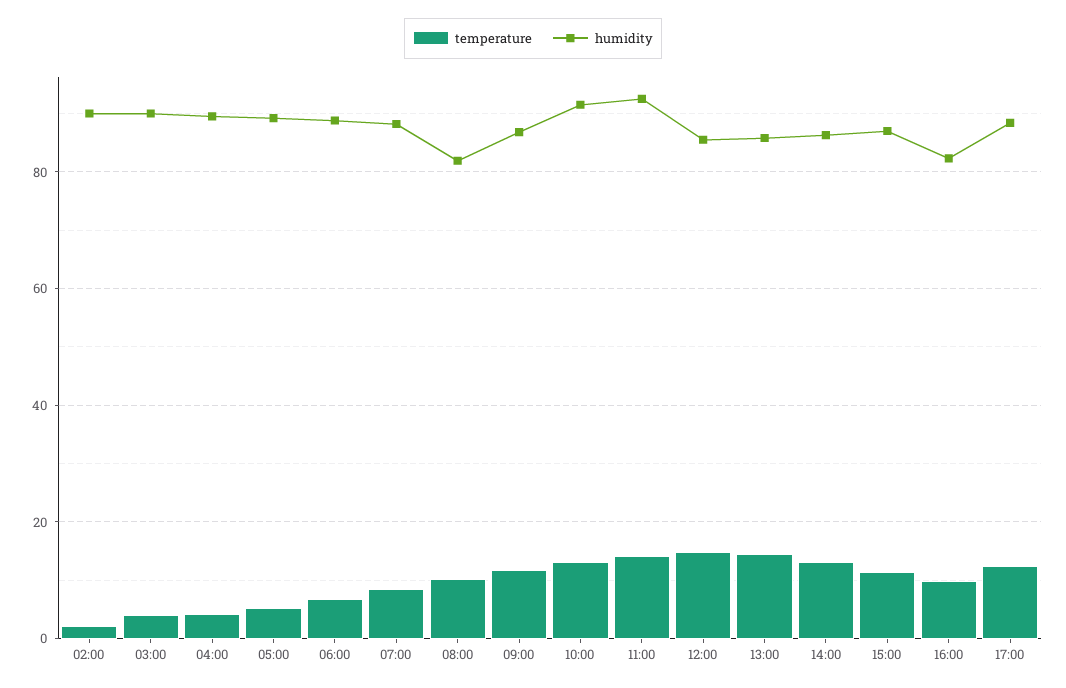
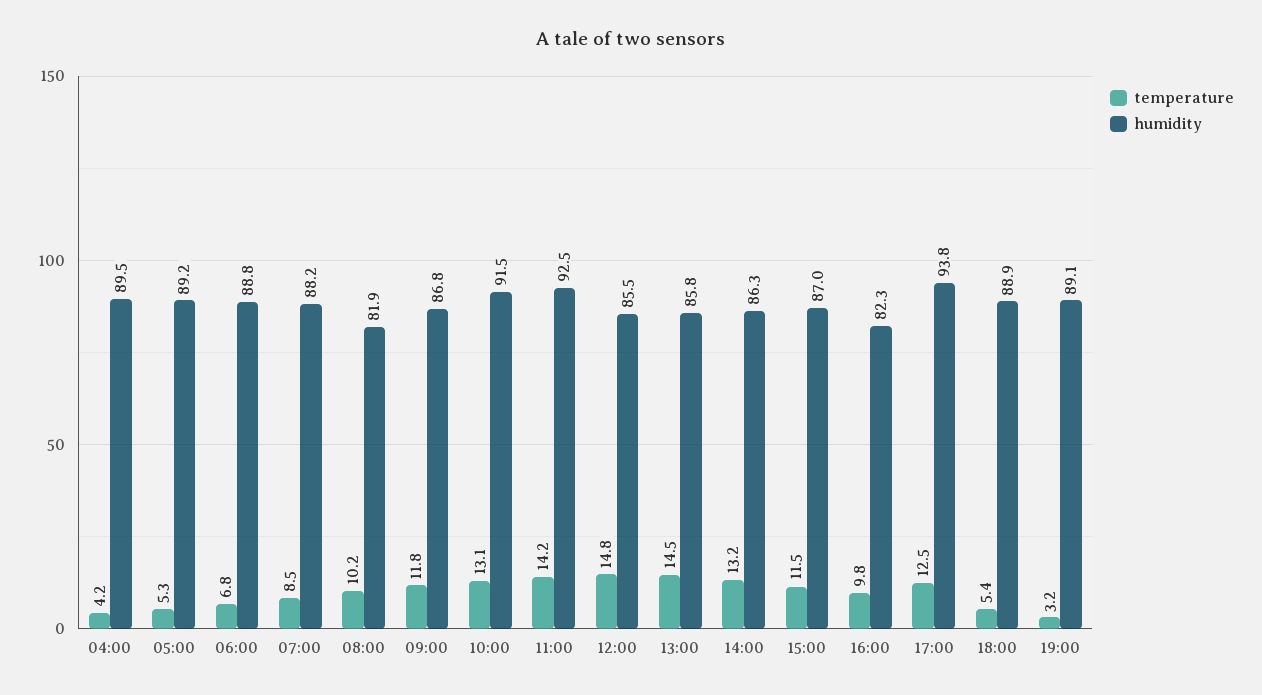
temperature, 02:00: 2 -> none
humidity, 02:00: 90 -> none
temperature, 03:00: 4 -> none
humidity, 03:00: 90 -> none
humidity, 17:00: 88 -> 93.8
temperature, 18:00: none -> 5.4
humidity, 18:00: none -> 88.9
temperature, 19:00: none -> 3.2
humidity, 19:00: none -> 89.1

